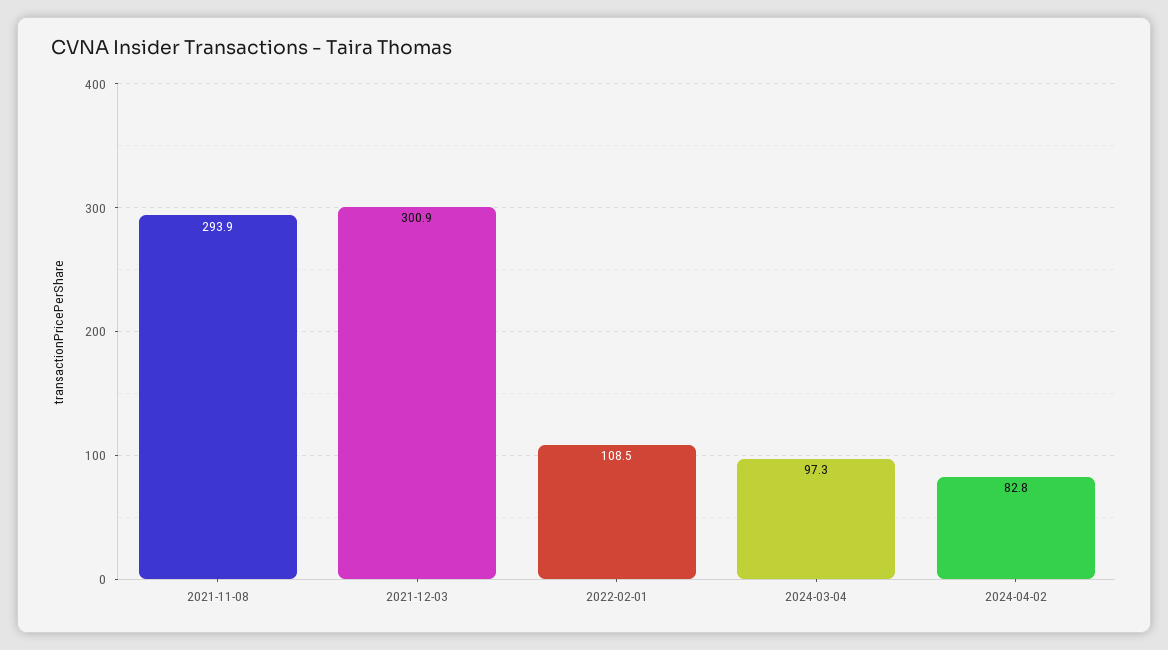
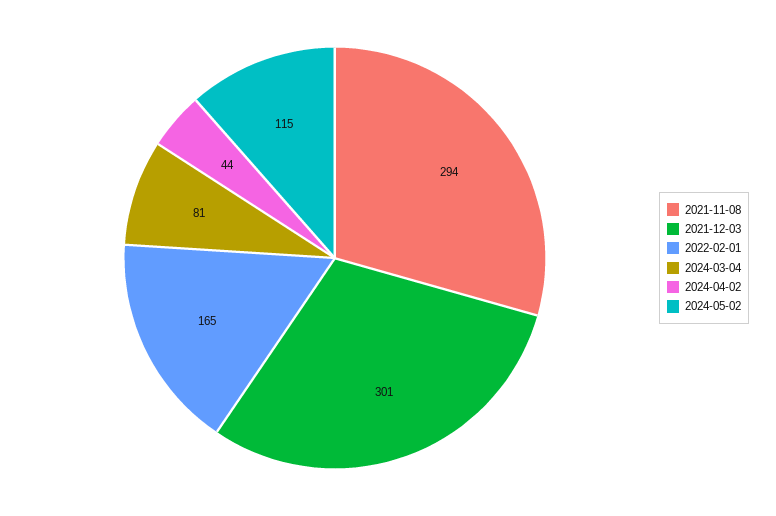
2022-02-01: 108.5 -> 165
2024-03-04: 97.3 -> 81
2024-04-02: 82.8 -> 44
2024-05-02: none -> 115

